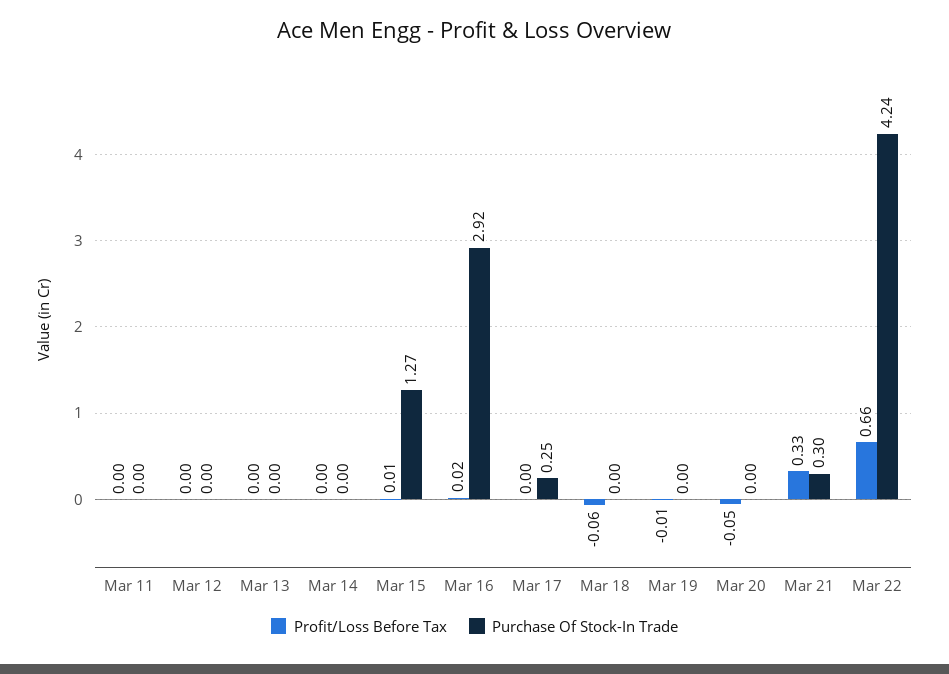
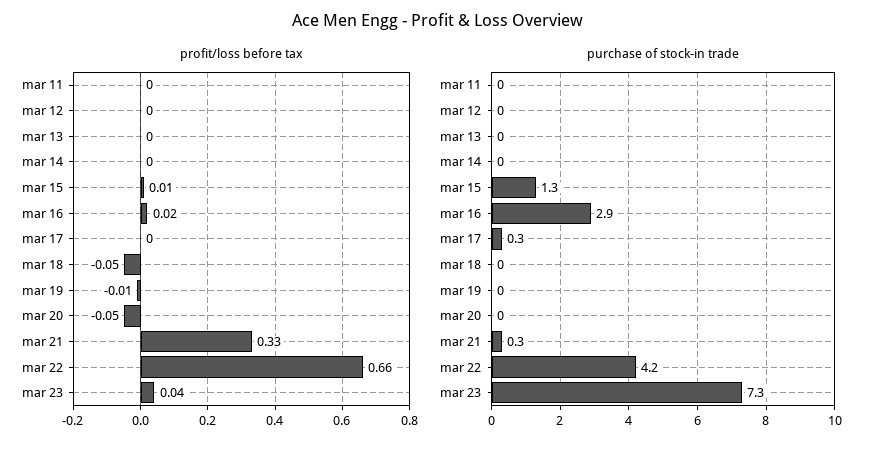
Profit/Loss Before Tax, Mar 18: -0.06 -> -0.05
Profit/Loss Before Tax, mar 23: none -> 0.04
Purchase Of Stock-In Trade, mar 23: none -> 7.3

